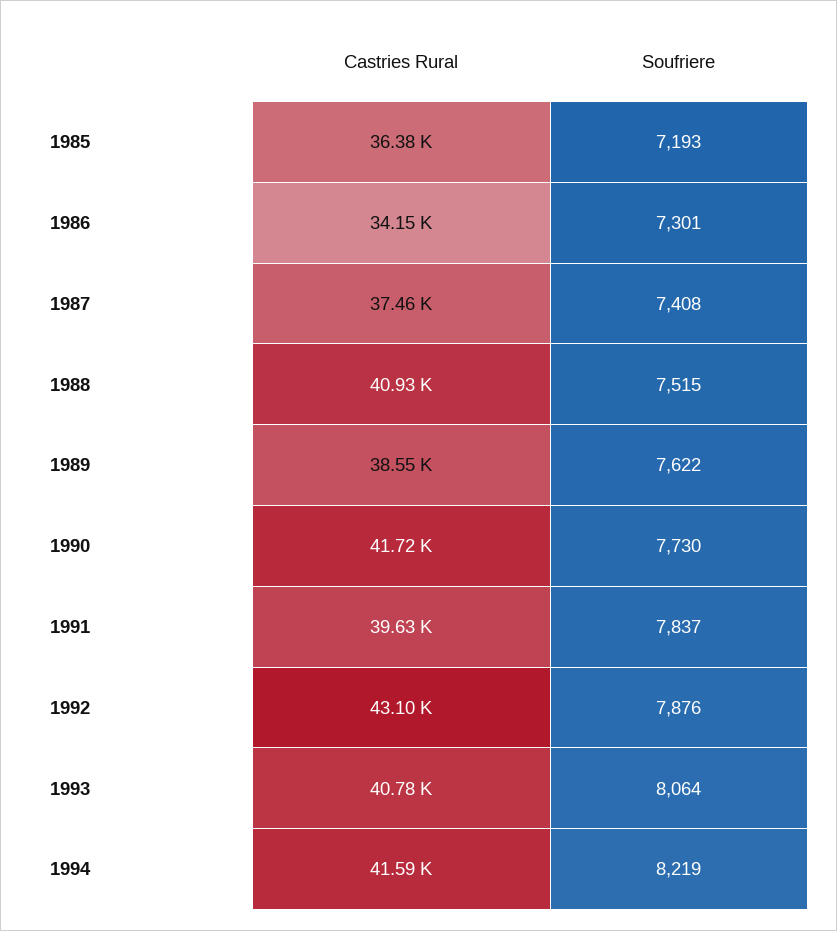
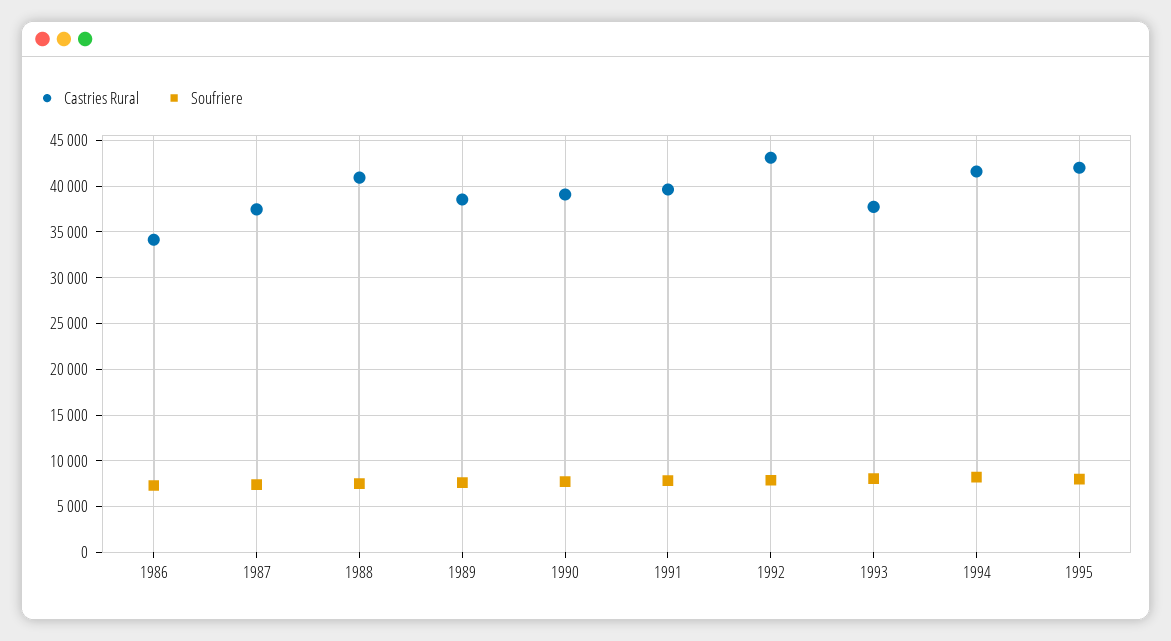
Castries Rural, 1985: 36380 -> none
Soufriere, 1985: 7193 -> none
Castries Rural, 1990: 41720 -> 39000
Castries Rural, 1993: 40780 -> 38000
Castries Rural, 1995: none -> 42000
Soufriere, 1995: none -> 8000

